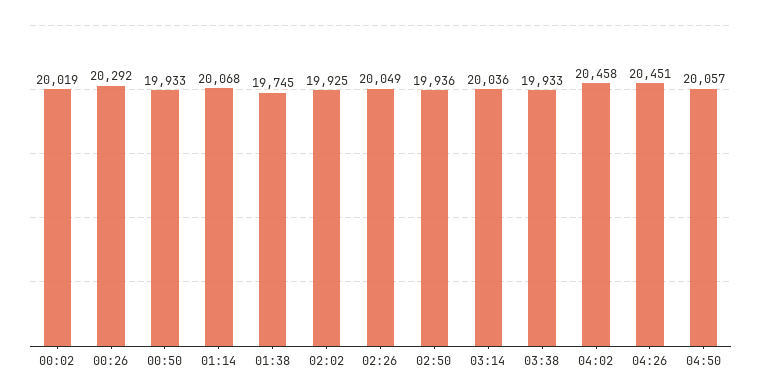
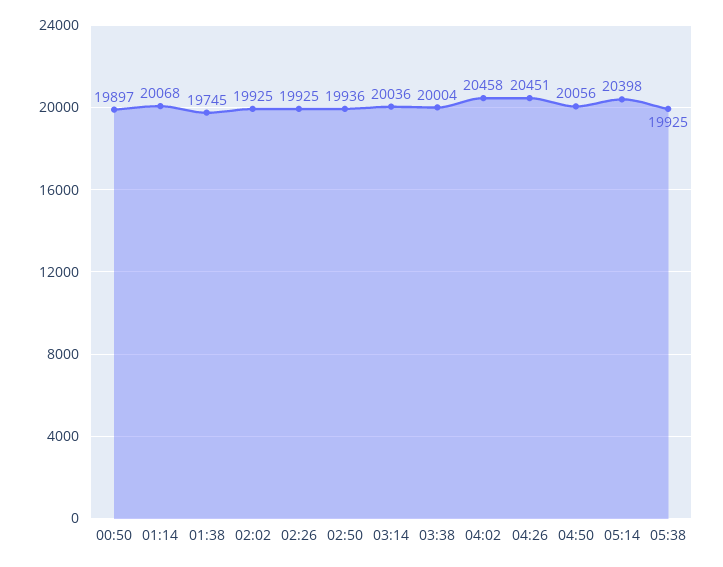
00:02: 20019 -> none
00:26: 20292 -> none
00:50: 19933 -> 19897
02:26: 20049 -> 19925
03:38: 19933 -> 20004
04:50: 20057 -> 20056
05:14: none -> 20398
05:38: none -> 19925

